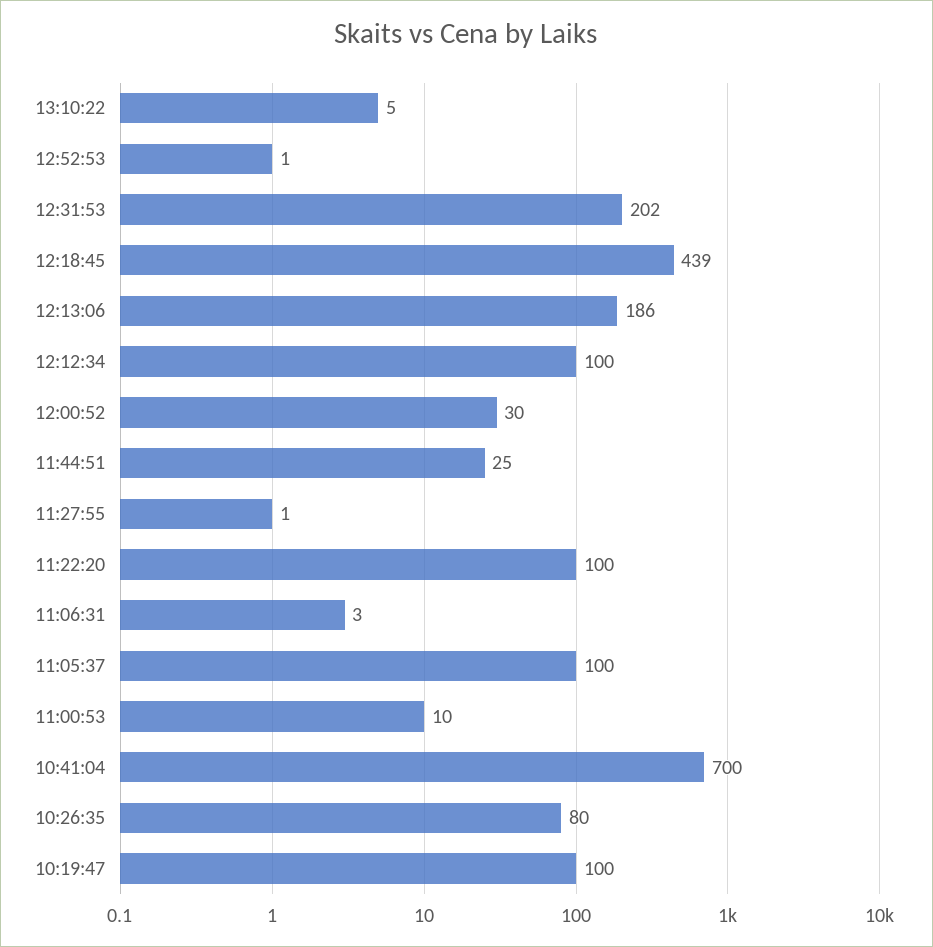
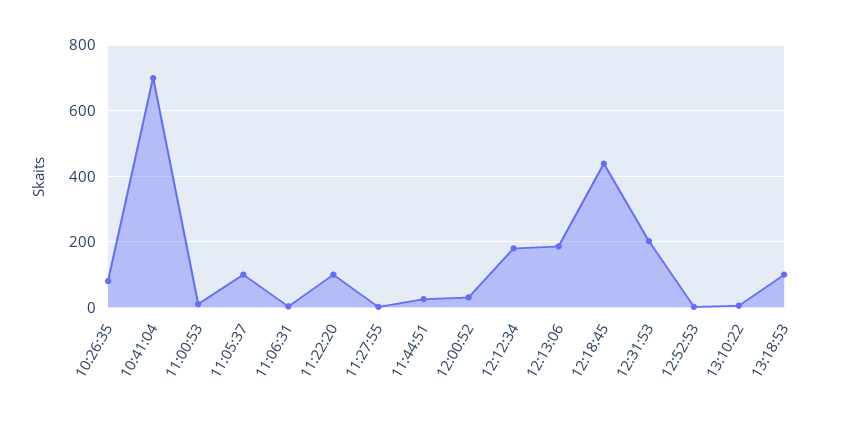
12:12:34: 100 -> 180
10:19:47: 100 -> none
13:18:53: none -> 100

